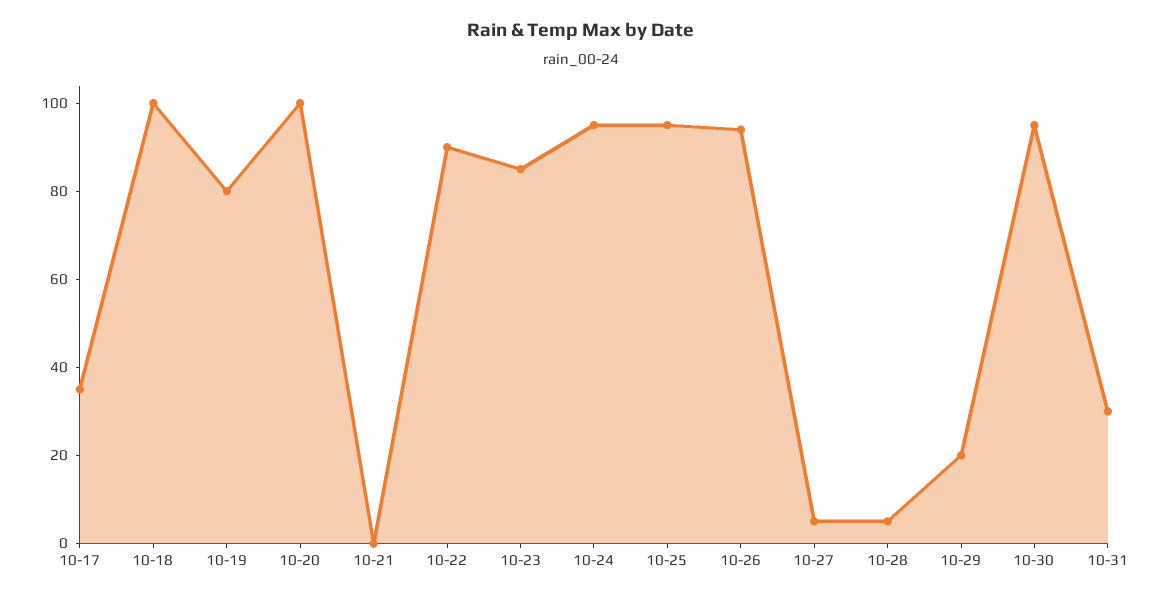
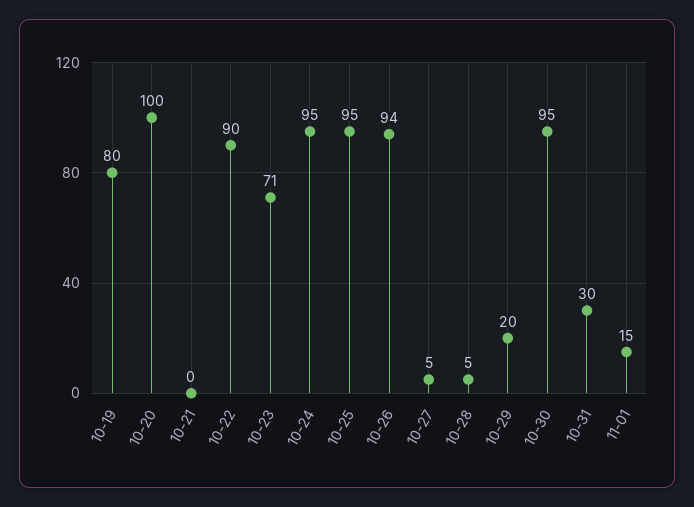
10-17: 35 -> none
10-18: 100 -> none
10-23: 85 -> 71
11-01: none -> 15

